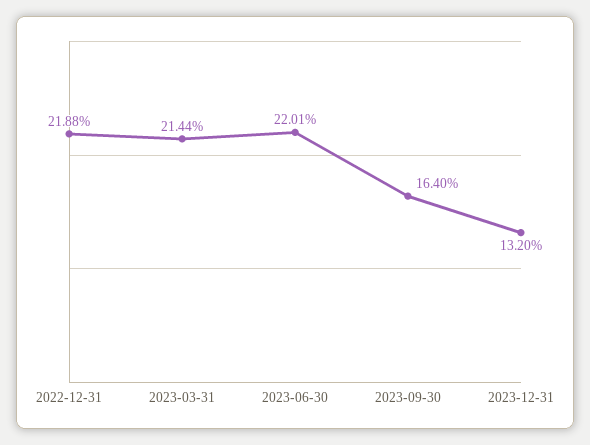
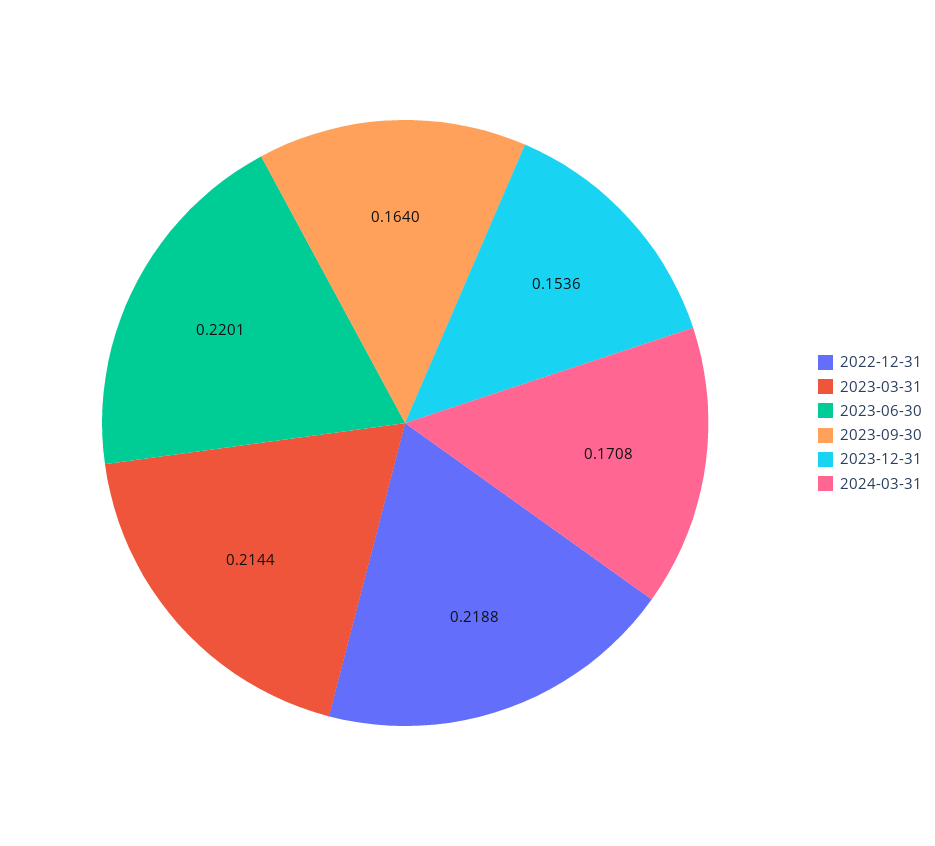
2023-12-31: 0.132 -> 0.1536
2024-03-31: none -> 0.1708

